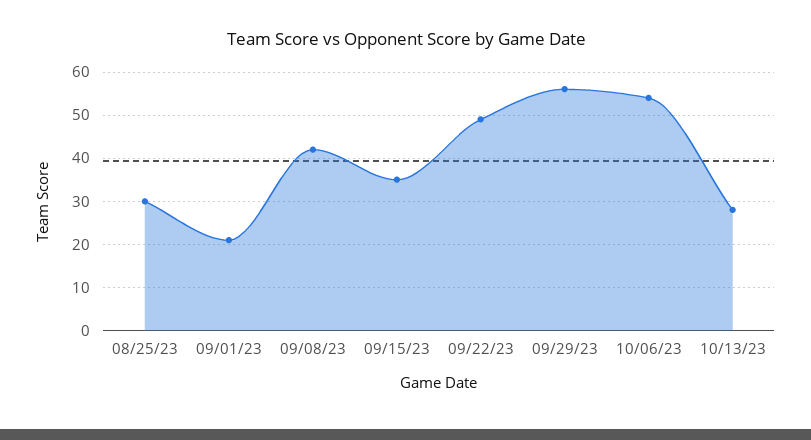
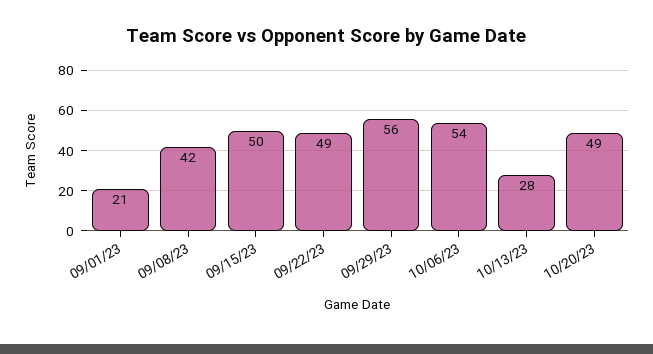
08/25/23: 30 -> none
09/15/23: 35 -> 50
10/20/23: none -> 49

